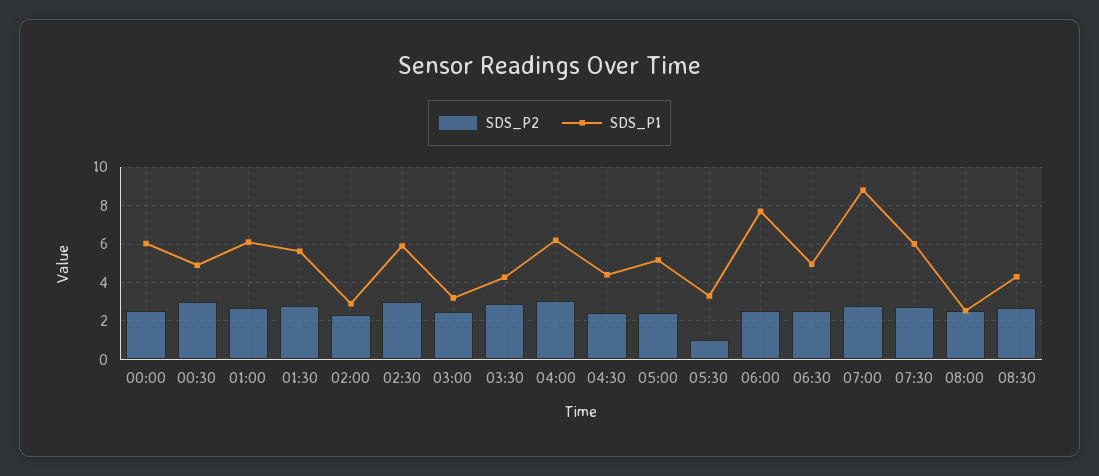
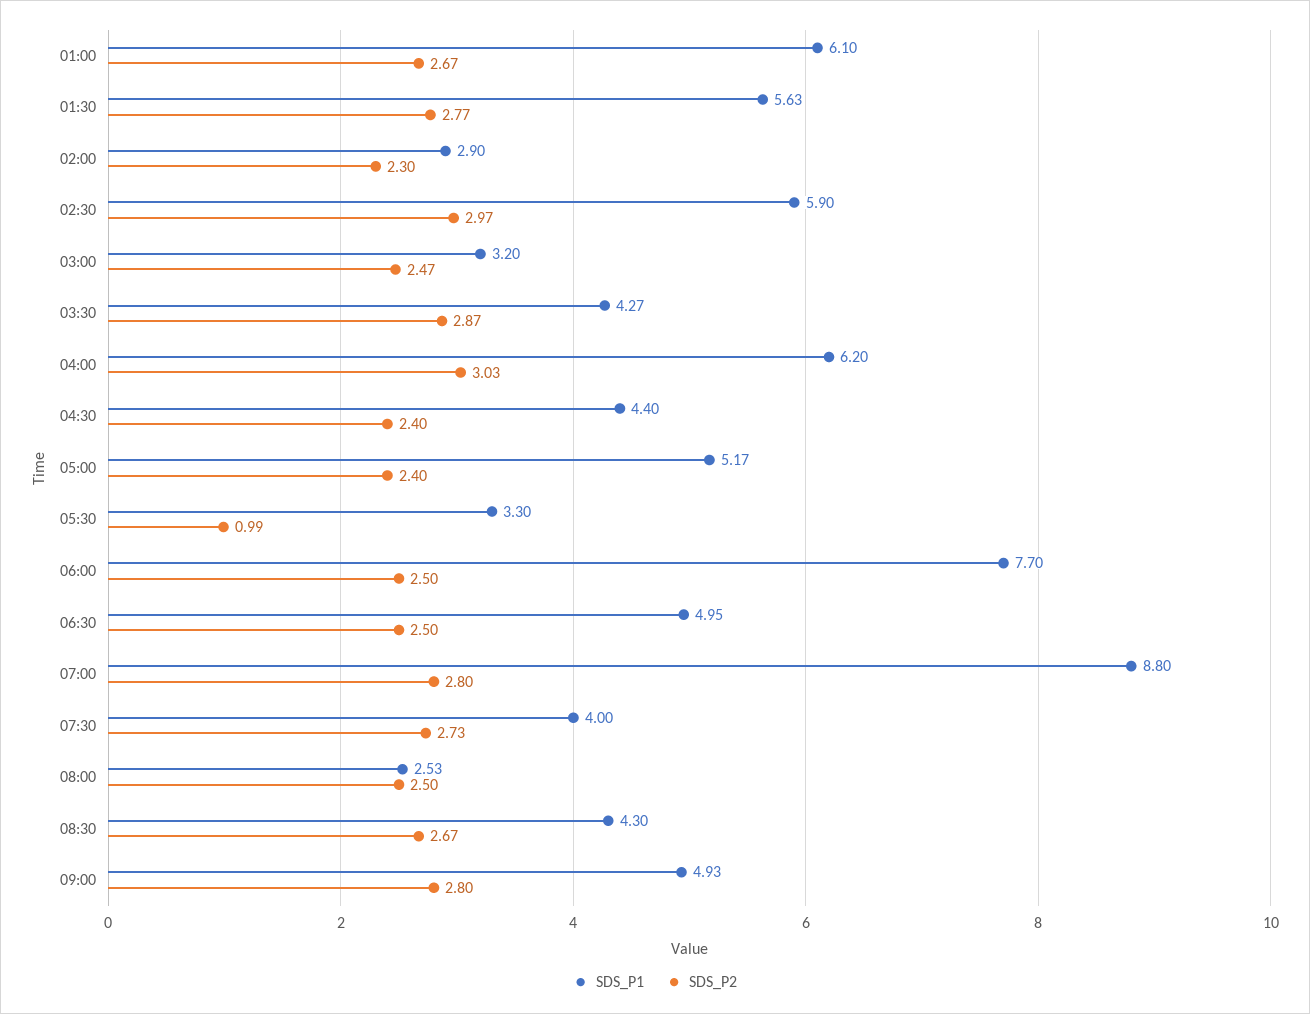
SDS_P2, 00:00: 2.5 -> none
SDS_P1, 00:00: 6 -> none
SDS_P2, 00:30: 3 -> none
SDS_P1, 00:30: 5 -> none
SDS_P1, 07:30: 6 -> 4
SDS_P1, 09:00: none -> 4.93
SDS_P2, 09:00: none -> 2.8

